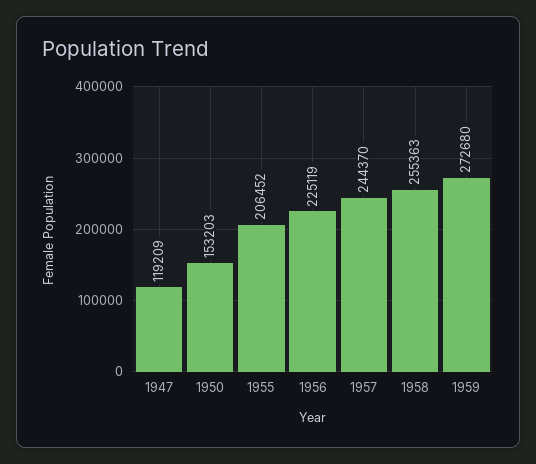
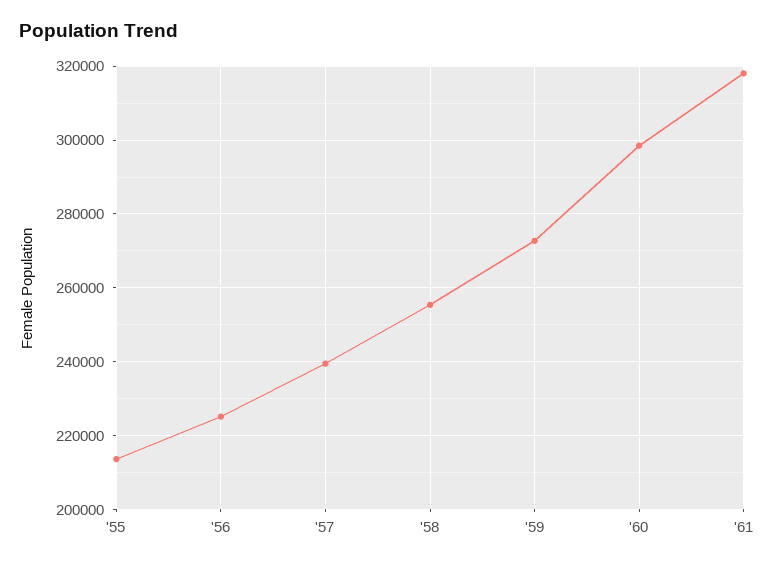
1947: 119209 -> none
1950: 153203 -> none
1955: 206452 -> 214000
1957: 244370 -> 240000
'60: none -> 298000
'61: none -> 318000

